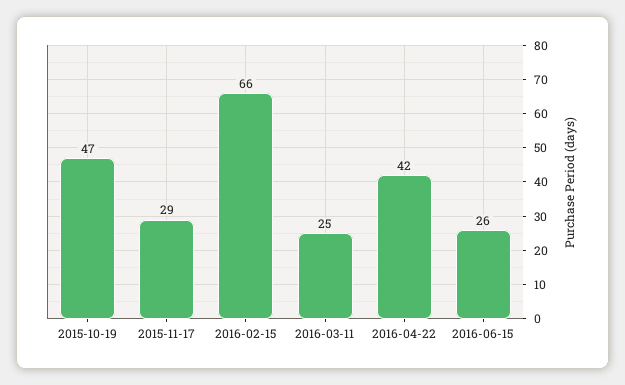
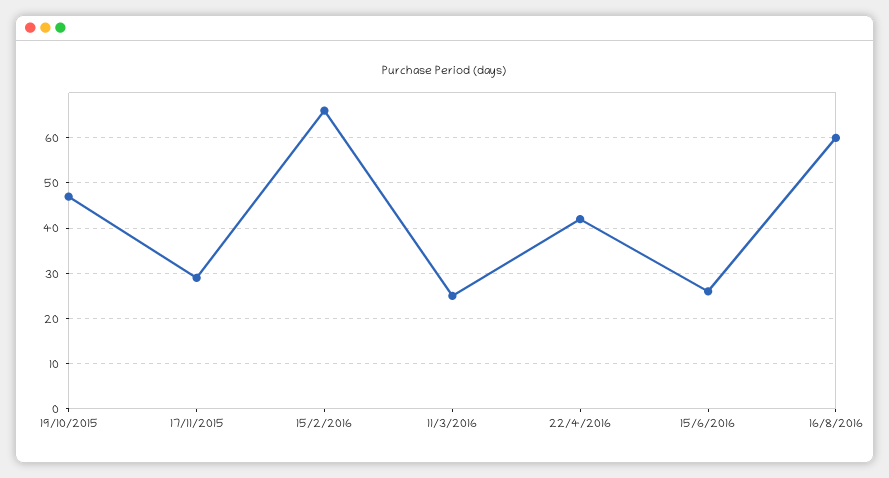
16/8/2016: none -> 60

